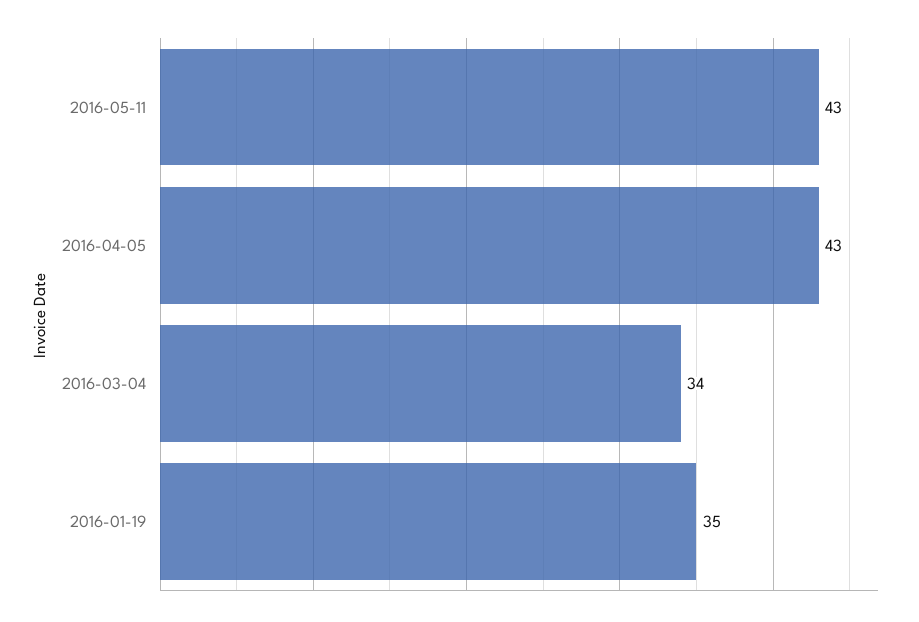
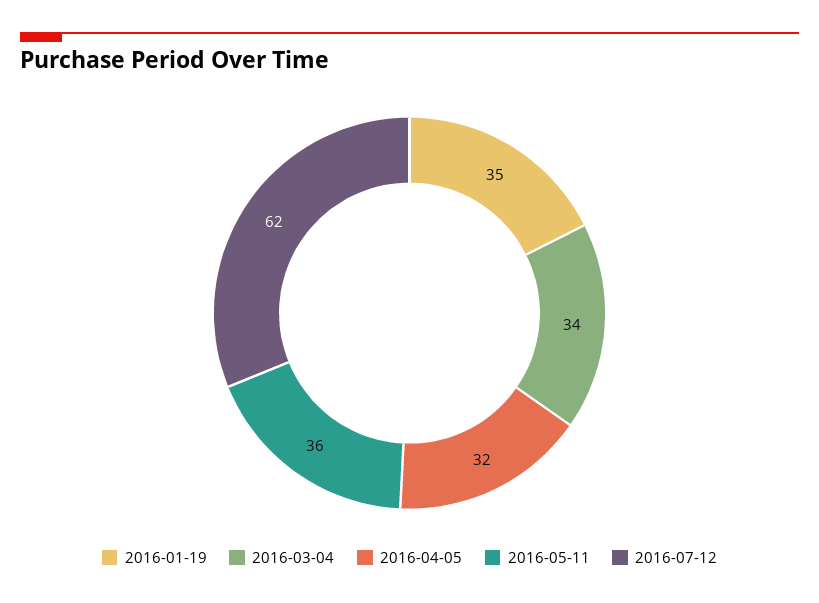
2016-05-11: 43 -> 36
2016-04-05: 43 -> 32
2016-07-12: none -> 62

